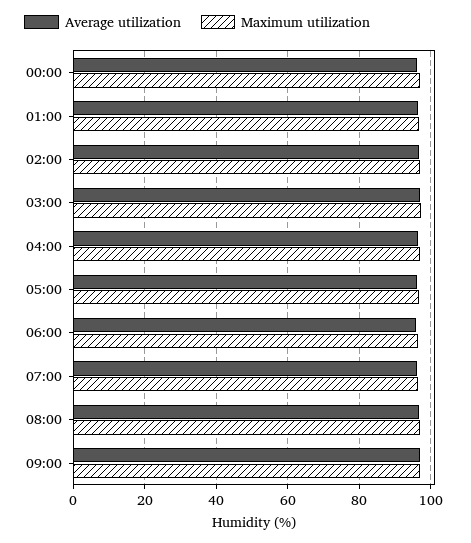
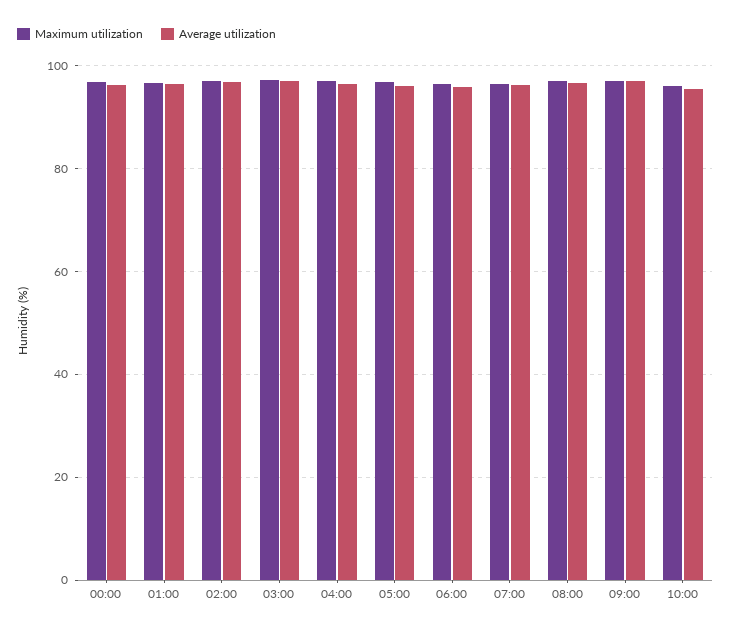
Maximum utilization, 10:00: none -> 96
Average utilization, 10:00: none -> 96

